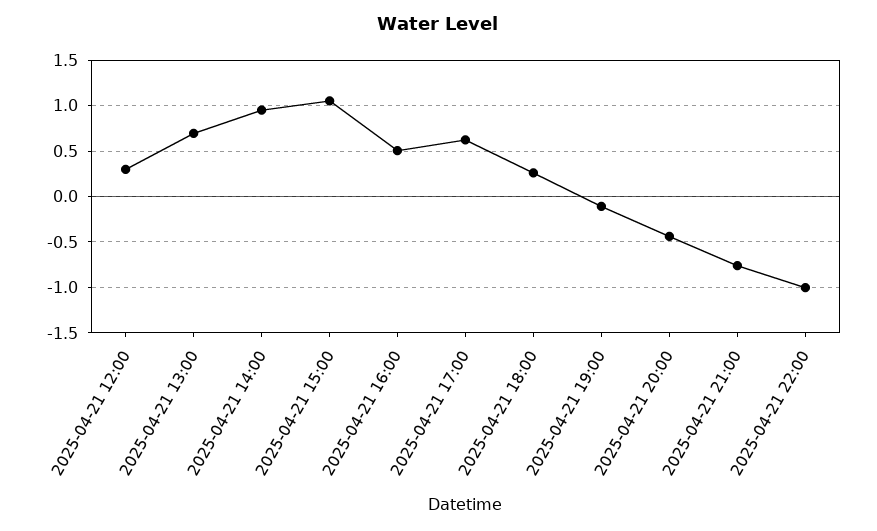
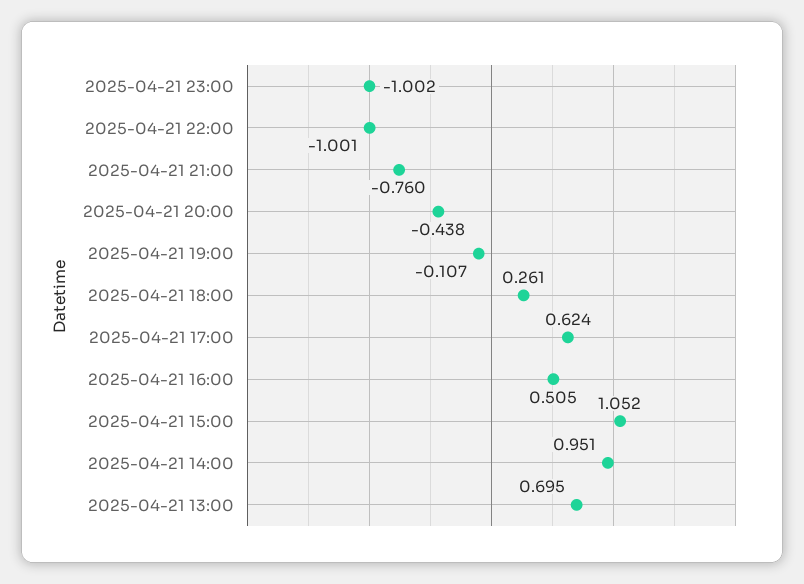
2025-04-21 12:00: 0.3 -> none
2025-04-21 23:00: none -> -1.002

